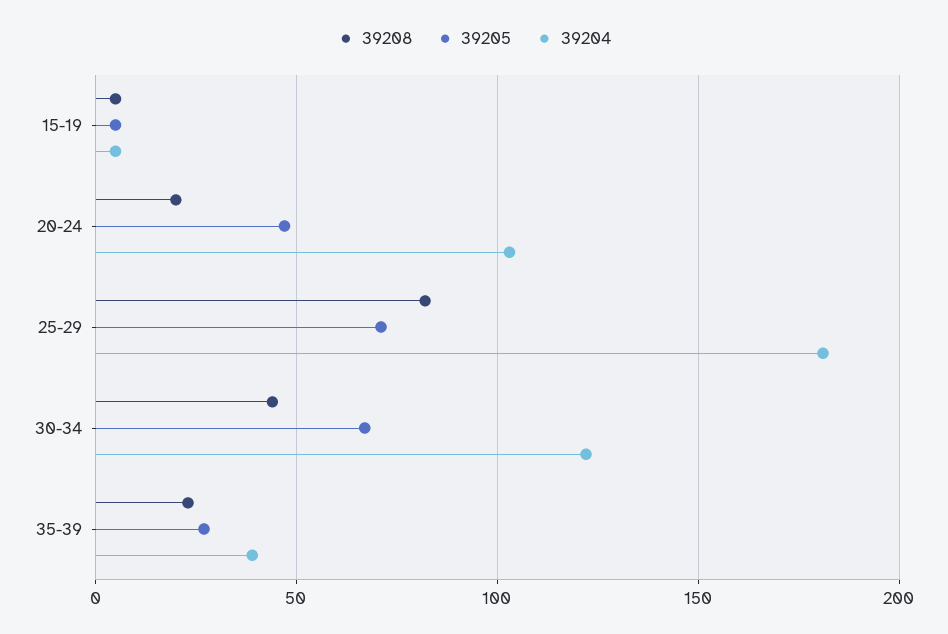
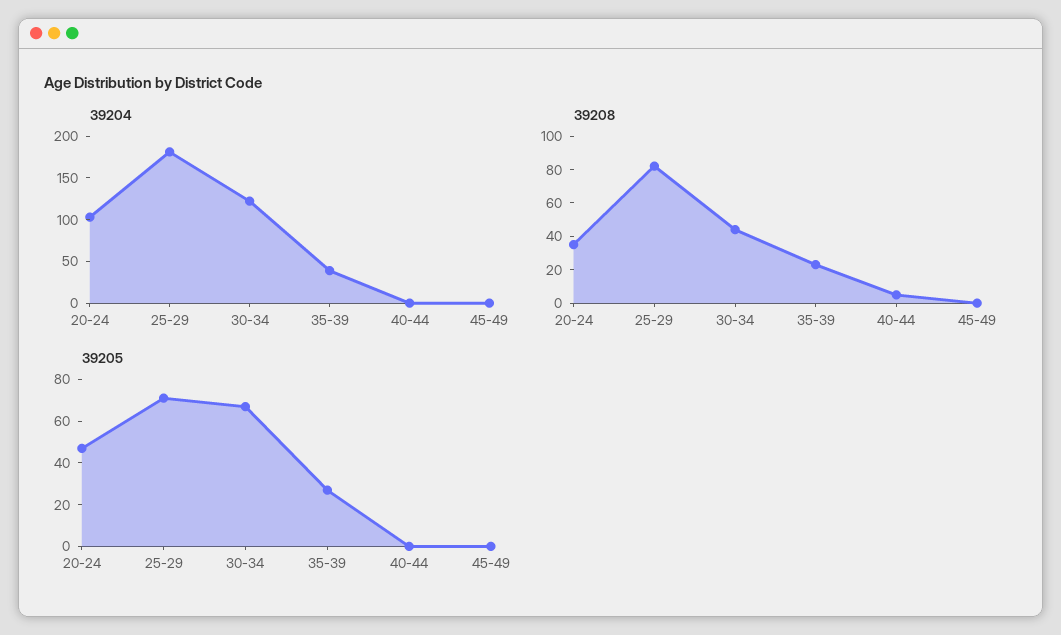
39208, 15-19: 5 -> none
39205, 15-19: 5 -> none
39204, 15-19: 5 -> none
39208, 20-24: 20 -> 35
39204, 40-44: none -> 0
39204, 45-49: none -> 0
39208, 40-44: none -> 5
39208, 45-49: none -> 0
39205, 40-44: none -> 0
39205, 45-49: none -> 0

